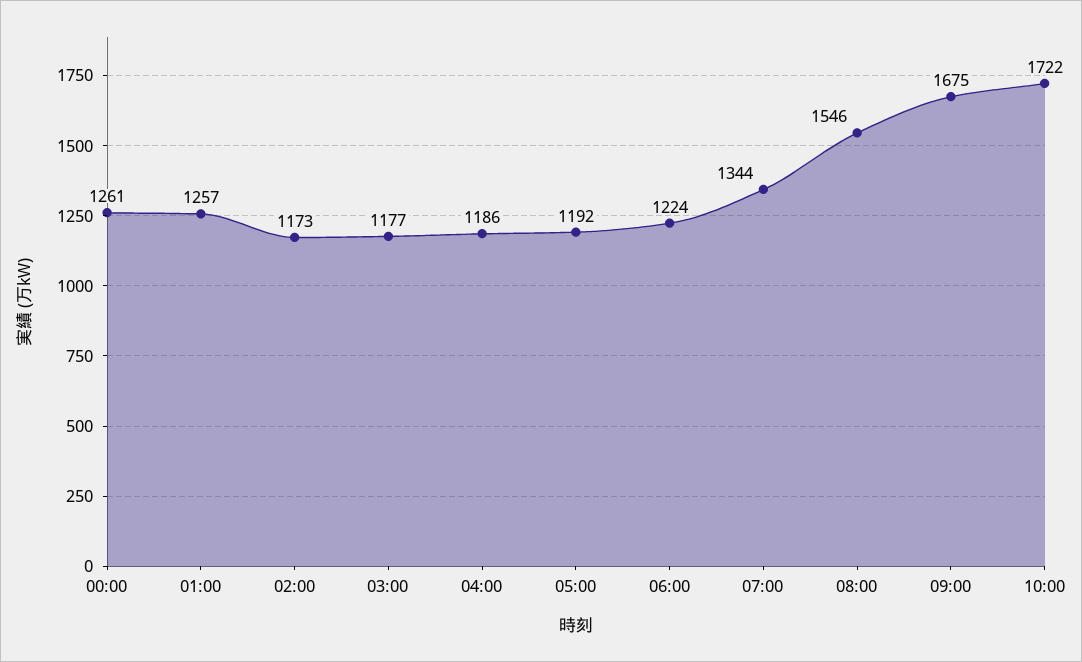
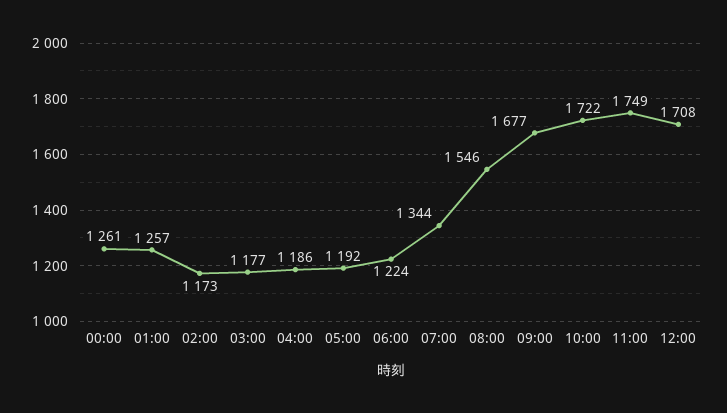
09:00: 1675 -> 1677
11:00: none -> 1749
12:00: none -> 1708

